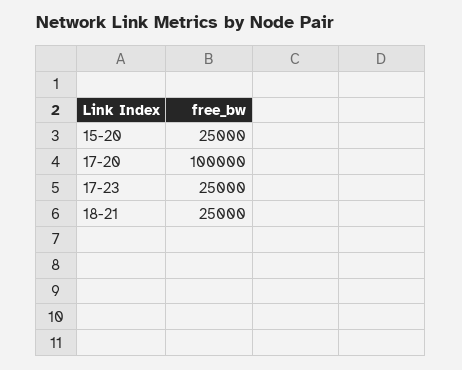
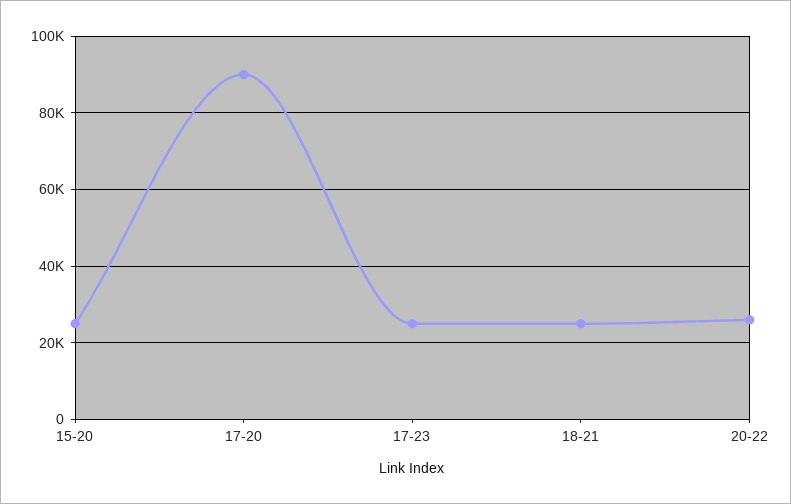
17-20: 100000 -> 90000
20-22: none -> 26000

